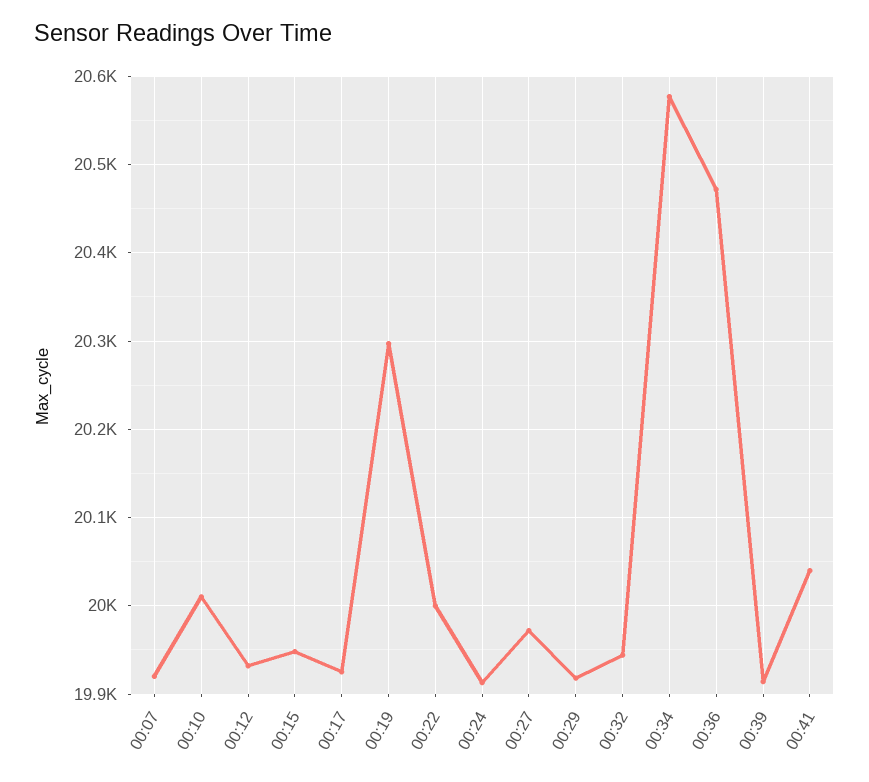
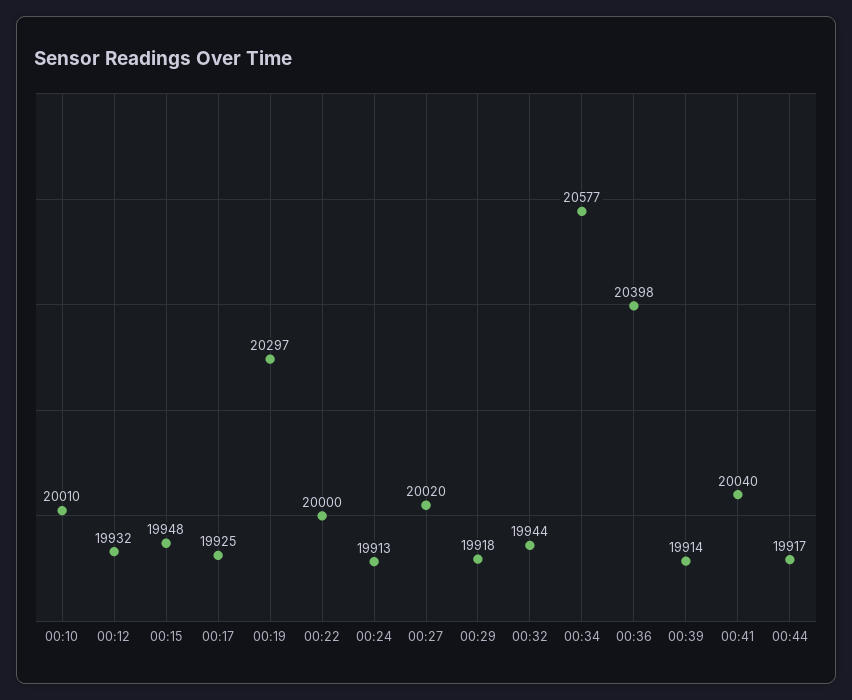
00:07: 19920 -> none
00:27: 19970 -> 20020
00:36: 20470 -> 20398
00:44: none -> 19917

